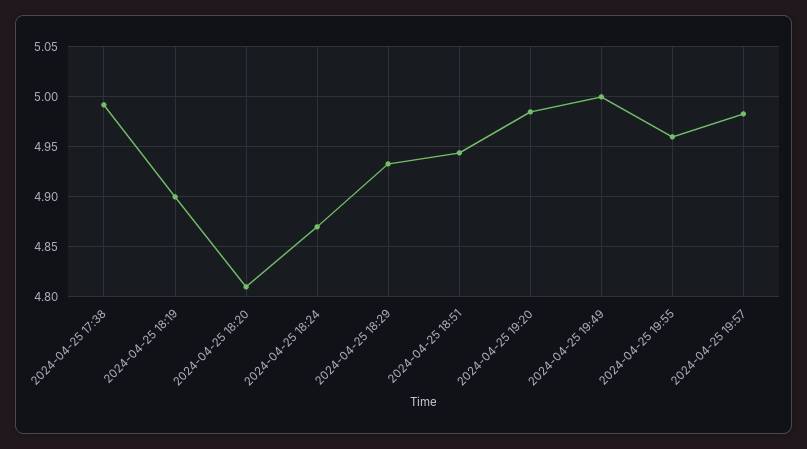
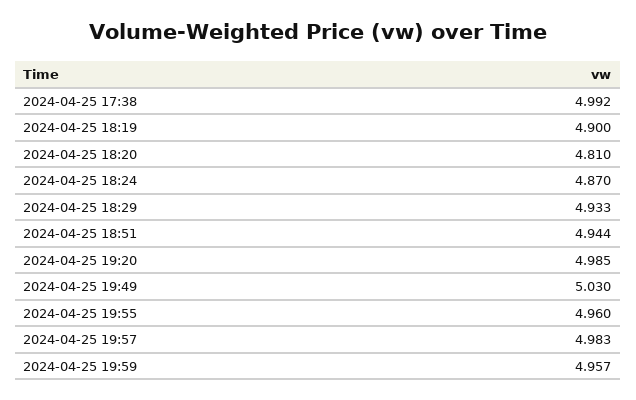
2024-04-25 19:49: 5 -> 5.03
2024-04-25 19:59: none -> 4.957

